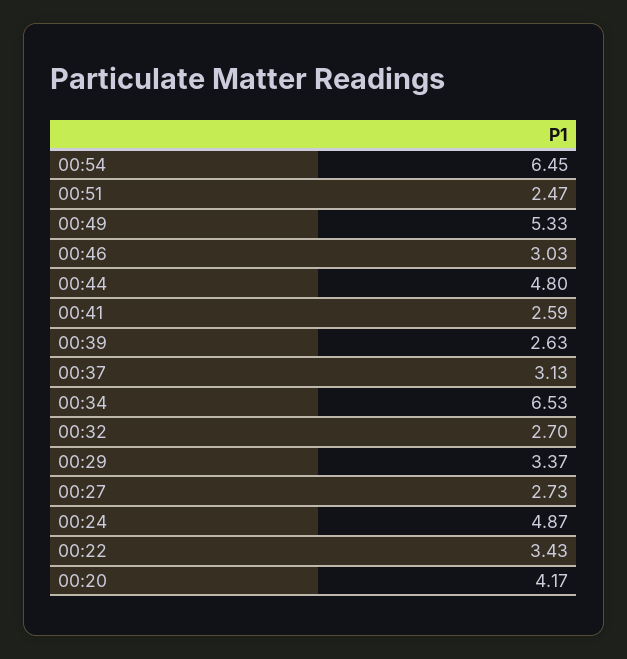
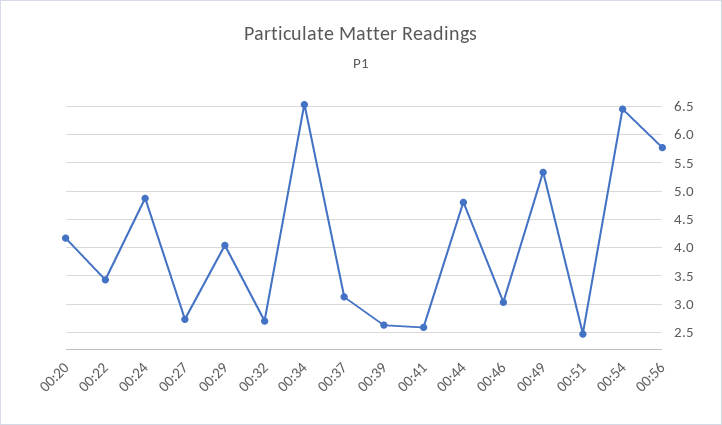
00:29: 3.37 -> 4
00:56: none -> 5.75

